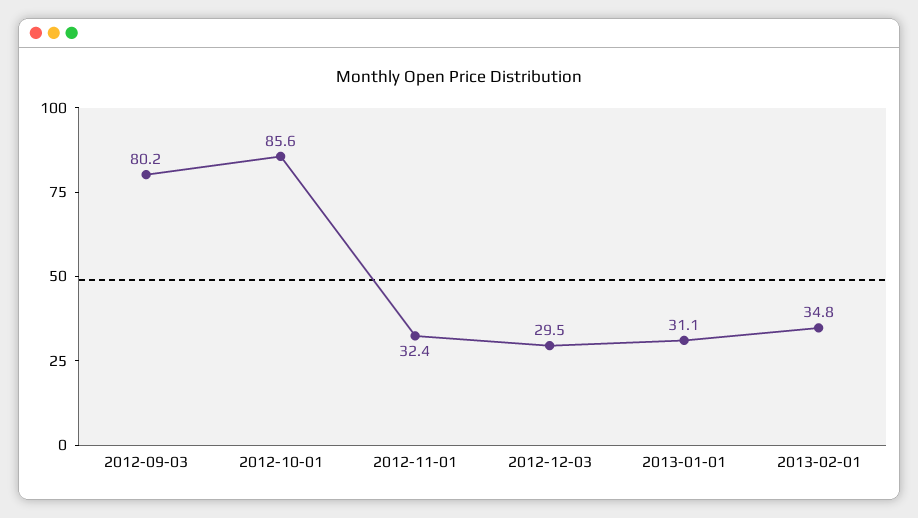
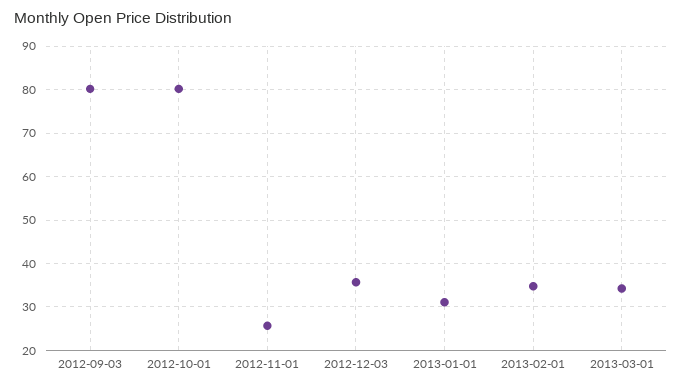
2012-10-01: 85.6 -> 80
2012-11-01: 32.4 -> 26
2012-12-03: 29.5 -> 36
2013-03-01: none -> 34

